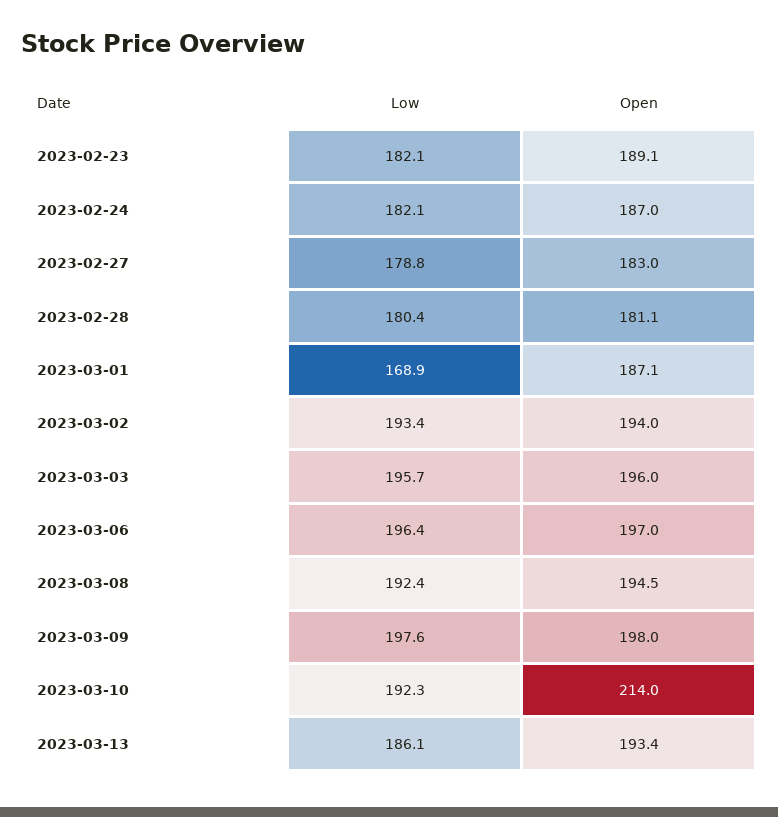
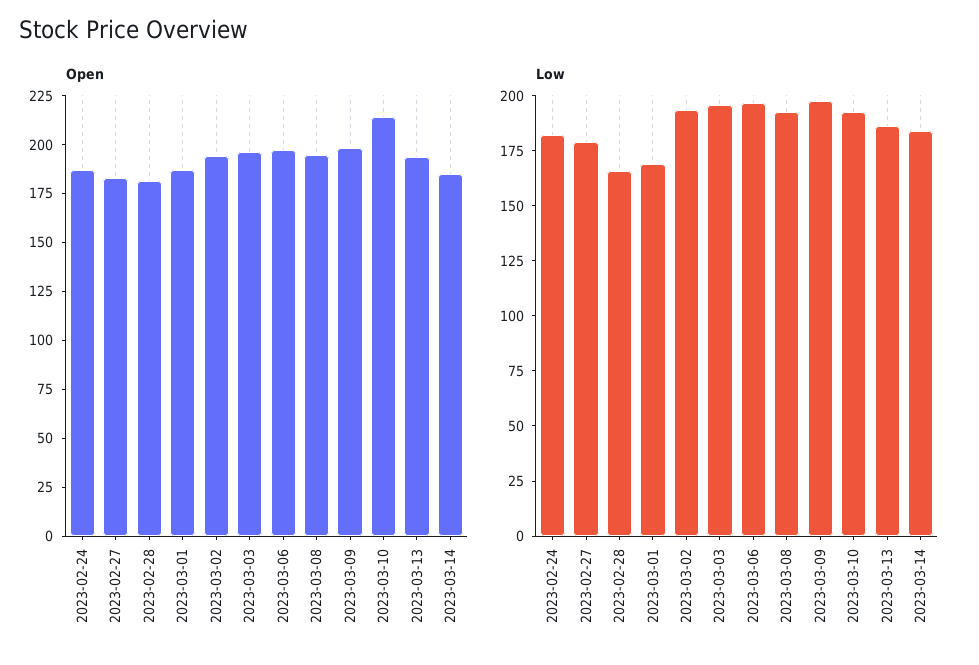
Low, 2023-02-23: 182.1 -> none
Open, 2023-02-23: 189.1 -> none
Low, 2023-02-28: 180.4 -> 165
Open, 2023-03-14: none -> 185
Low, 2023-03-14: none -> 185

